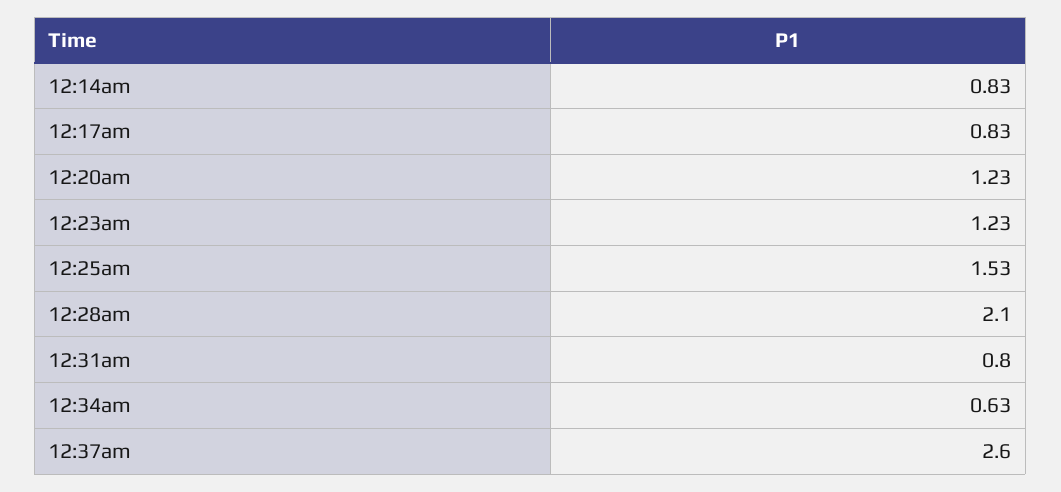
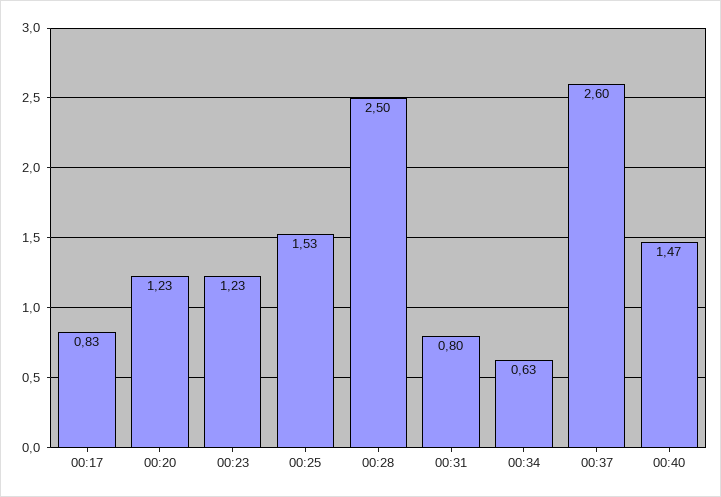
12:14am: 0.83 -> none
12:28am: 2.1 -> 2.5
00:40: none -> 1.47

